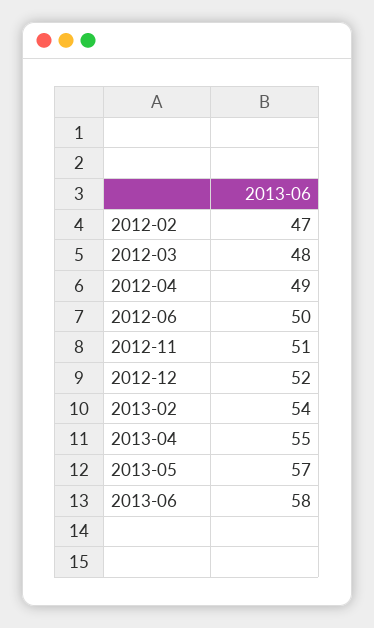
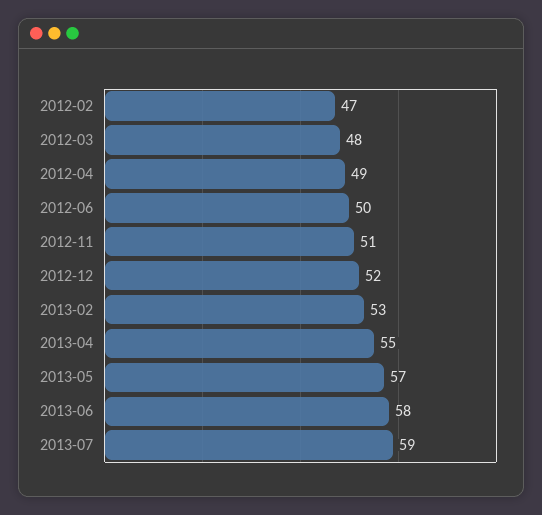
2013-02: 54 -> 53
2013-07: none -> 59

